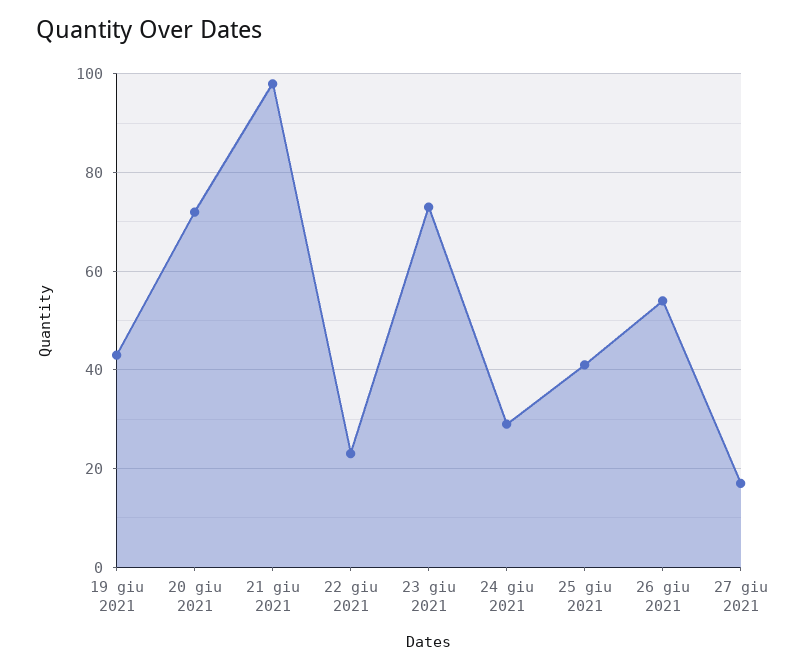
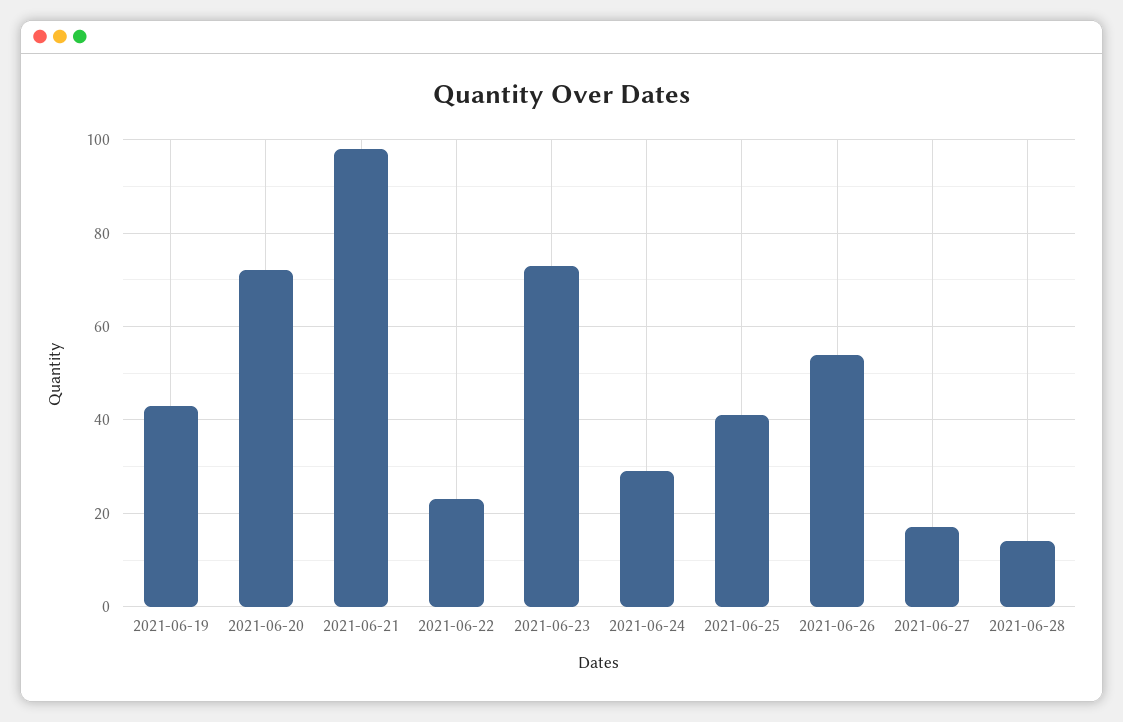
2021-06-28: none -> 15

